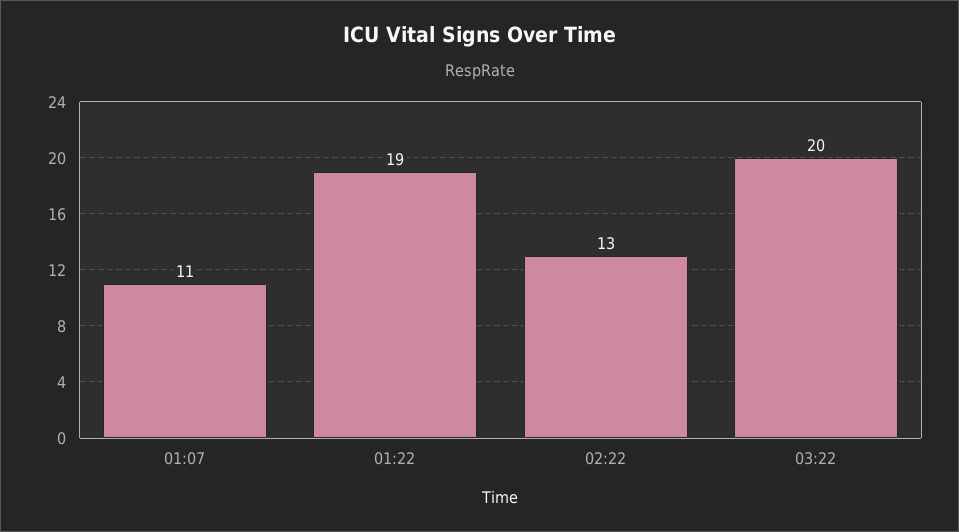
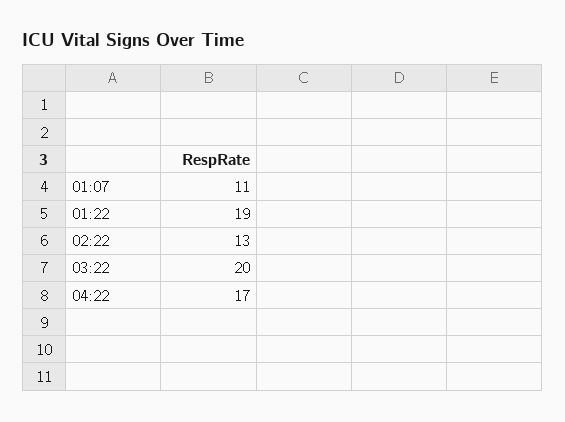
04:22: none -> 17

